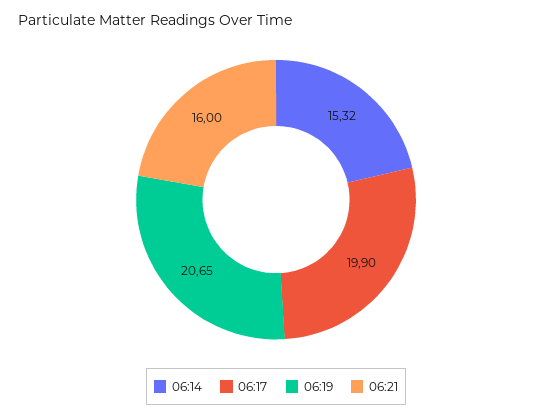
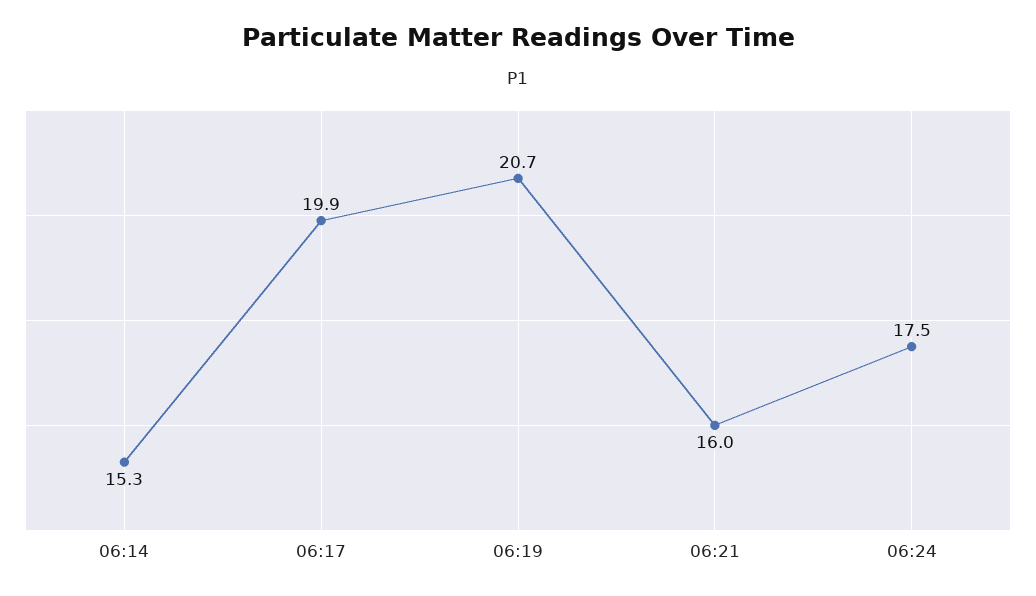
06:24: none -> 17.5

